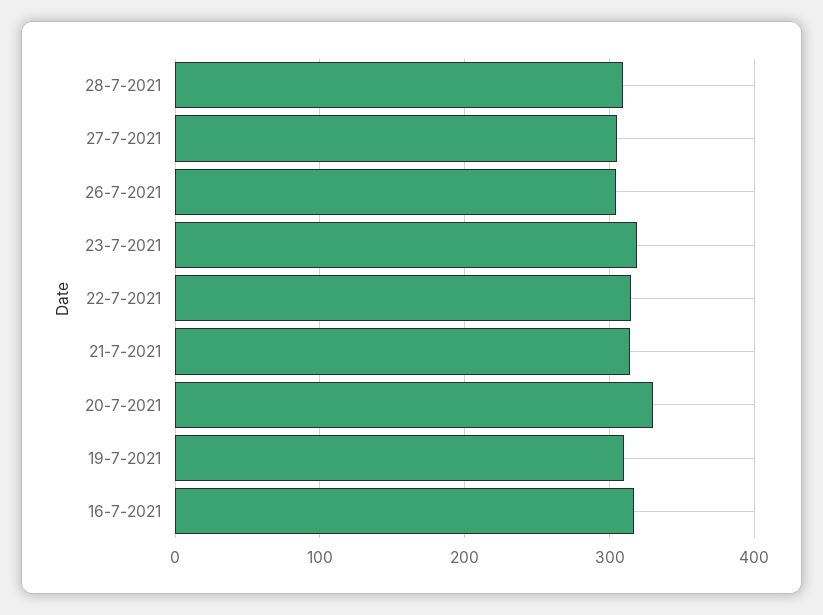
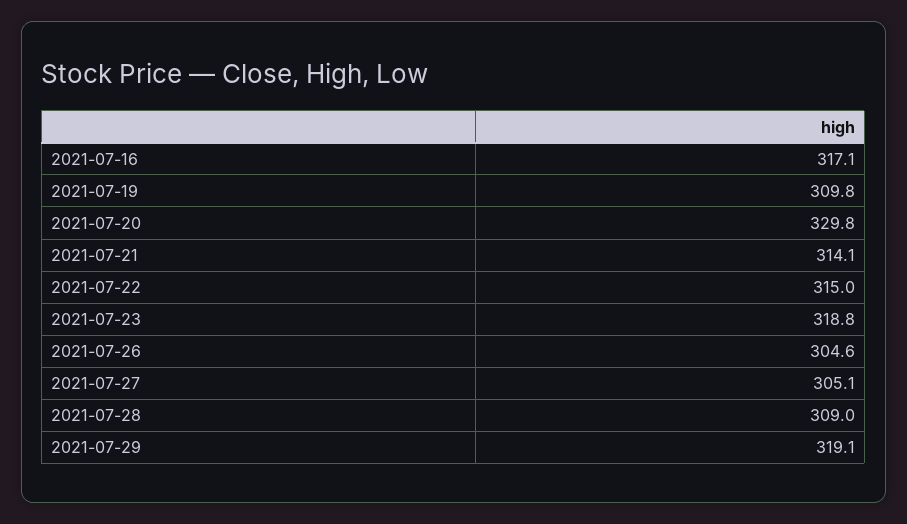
2021-07-29: none -> 319.1

